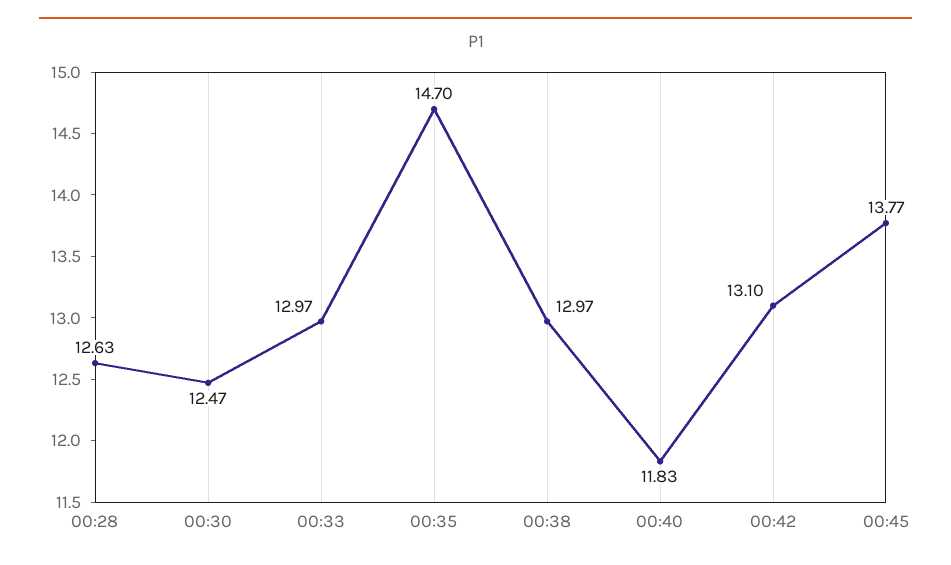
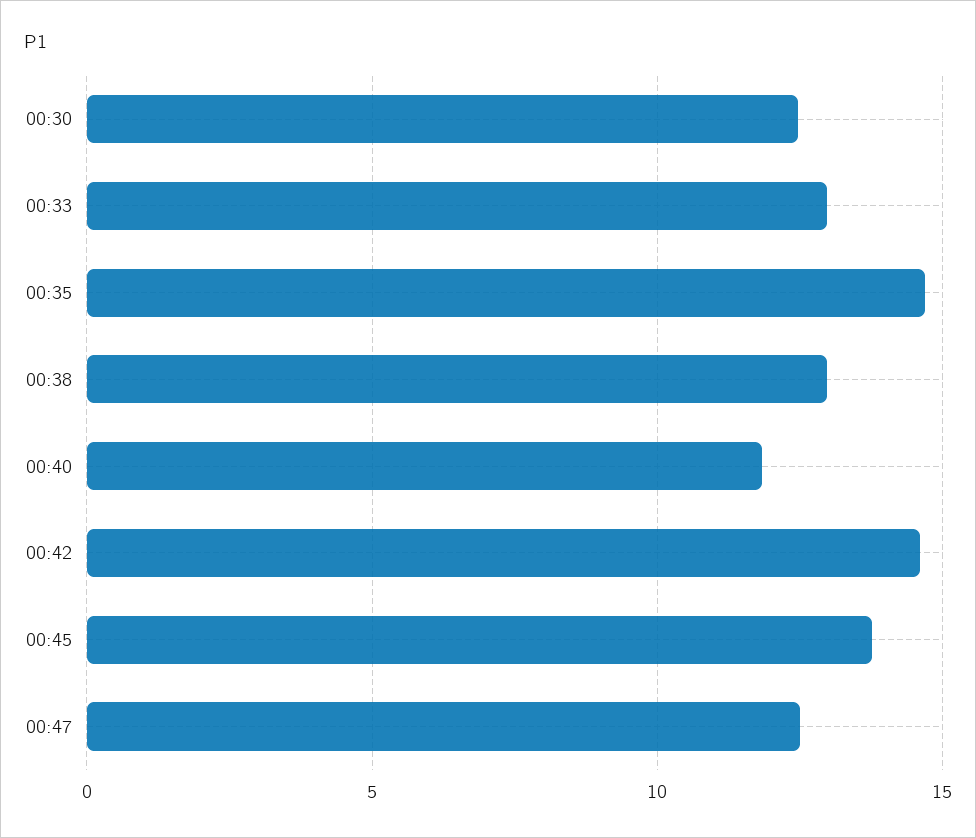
00:28: 12.63 -> none
00:42: 13.1 -> 14.5
00:47: none -> 12.5

